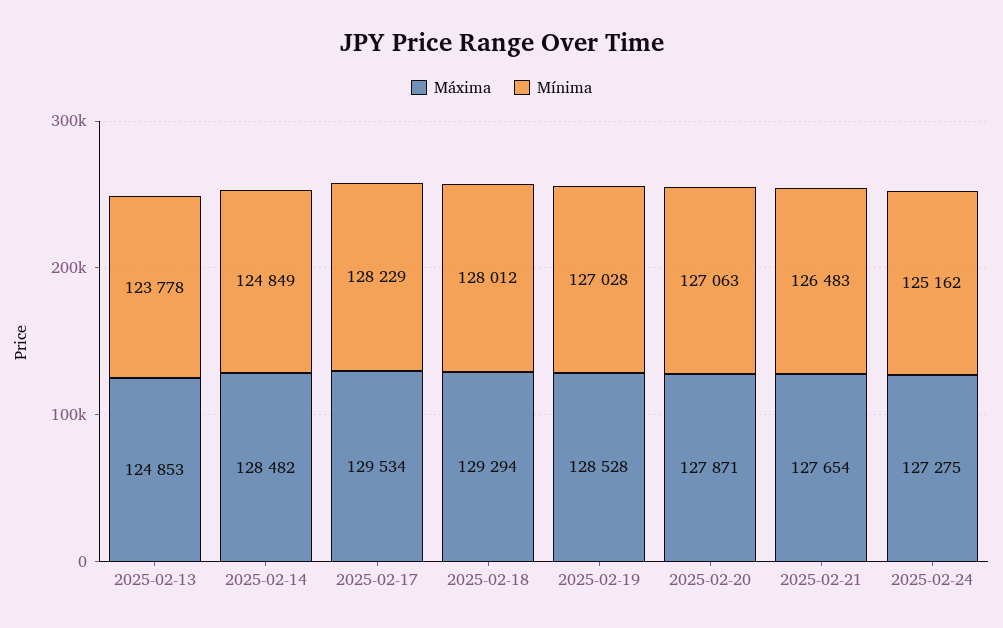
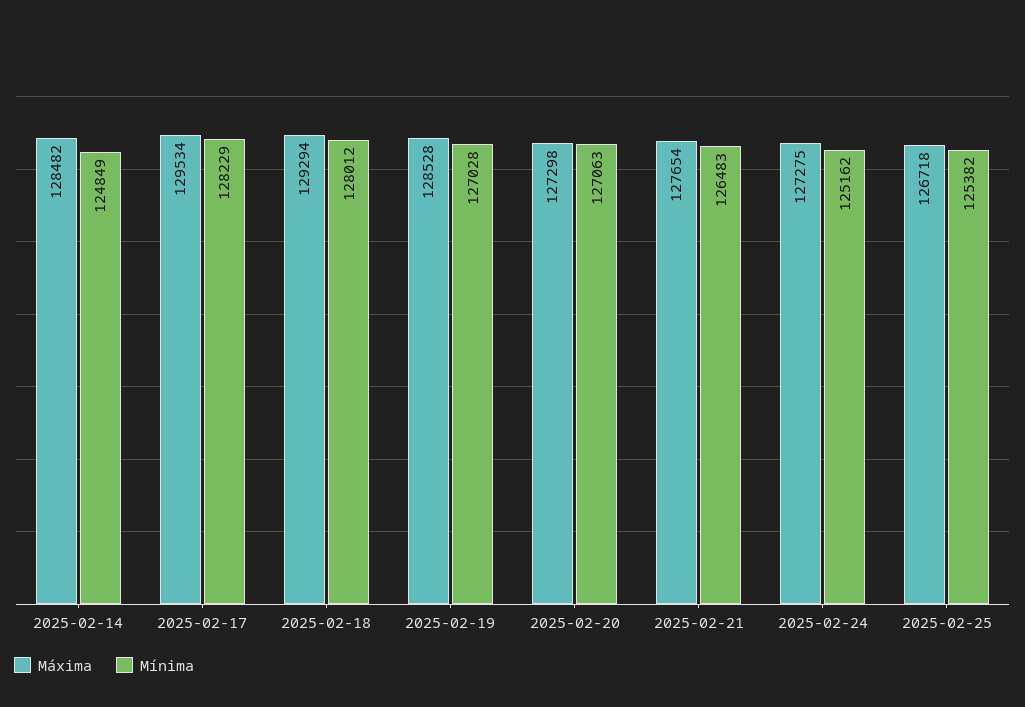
Máxima, 2025-02-13: 124853 -> none
Mínima, 2025-02-13: 123778 -> none
Máxima, 2025-02-20: 127871 -> 127298
Máxima, 2025-02-25: none -> 126718
Mínima, 2025-02-25: none -> 125382

